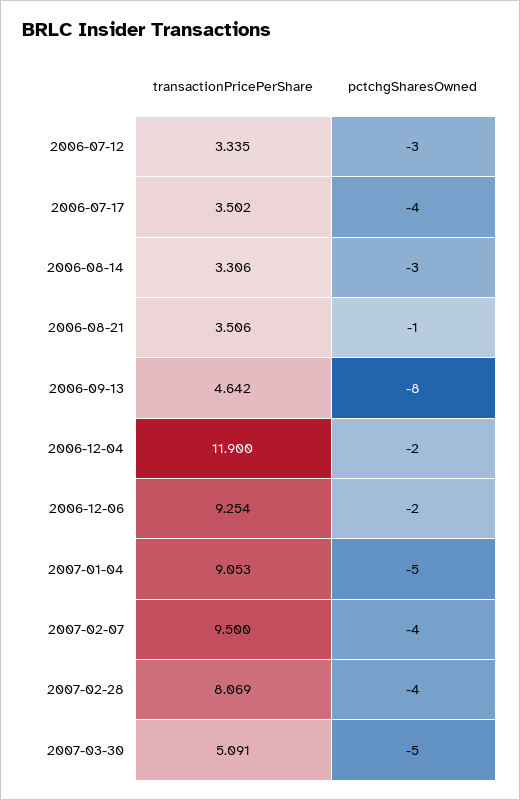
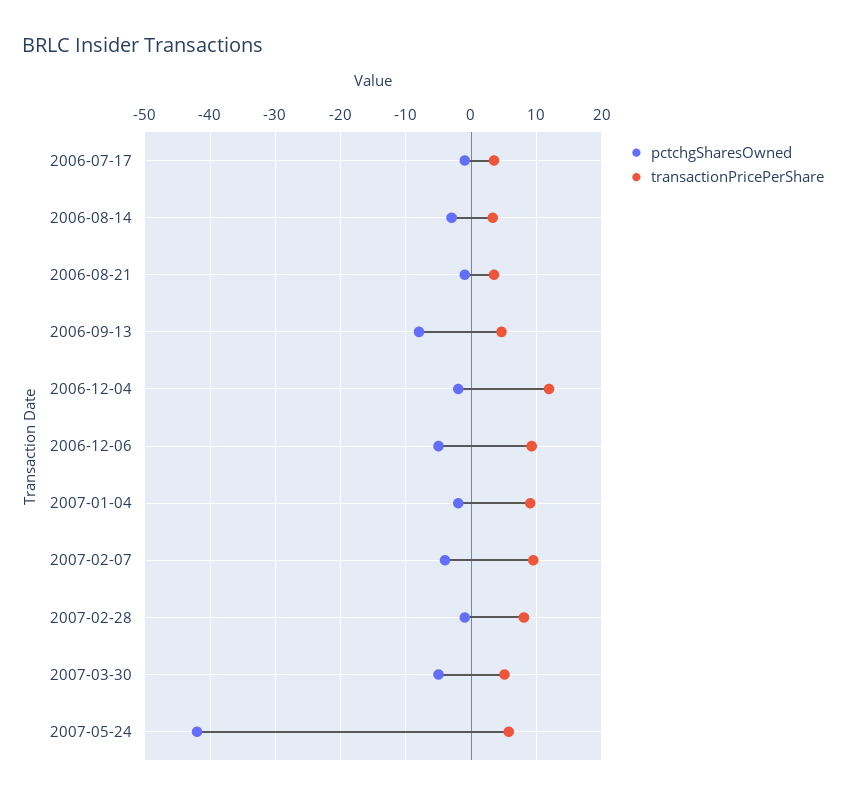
transactionPricePerShare, 2006-07-12: 3.335 -> none
pctchgSharesOwned, 2006-07-12: -3 -> none
pctchgSharesOwned, 2006-07-17: -4 -> -1
pctchgSharesOwned, 2006-12-06: -2 -> -5
pctchgSharesOwned, 2007-01-04: -5 -> -2
pctchgSharesOwned, 2007-02-28: -4 -> -1
pctchgSharesOwned, 2007-05-24: none -> -42
transactionPricePerShare, 2007-05-24: none -> 6

